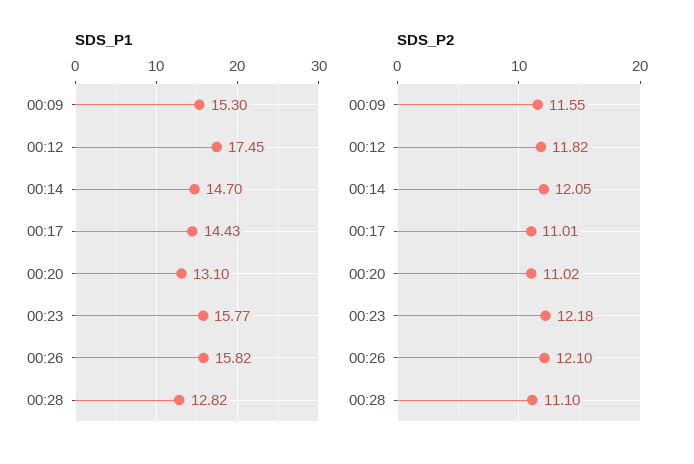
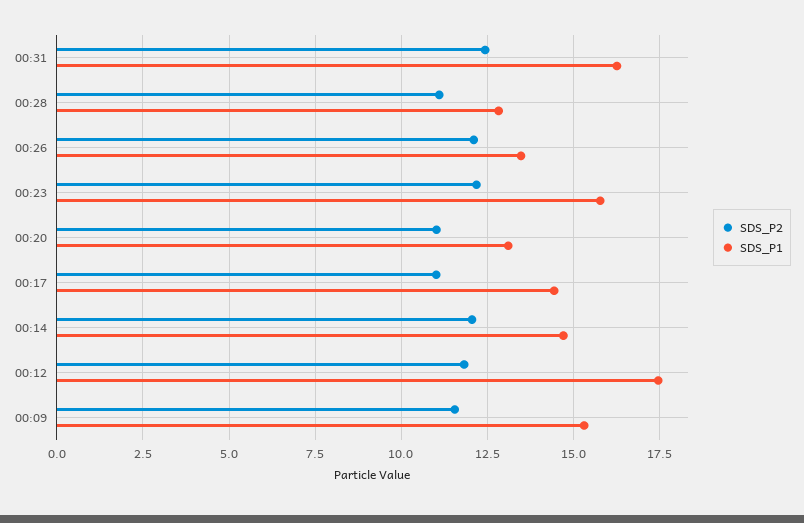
SDS_P1, 00:26: 15.82 -> 13.5
SDS_P2, 00:31: none -> 12.5
SDS_P1, 00:31: none -> 16.25

